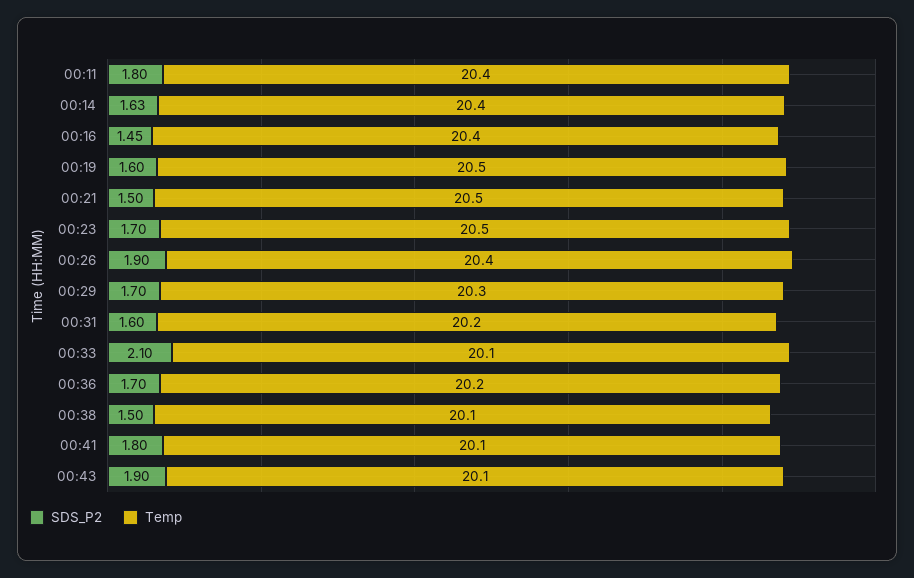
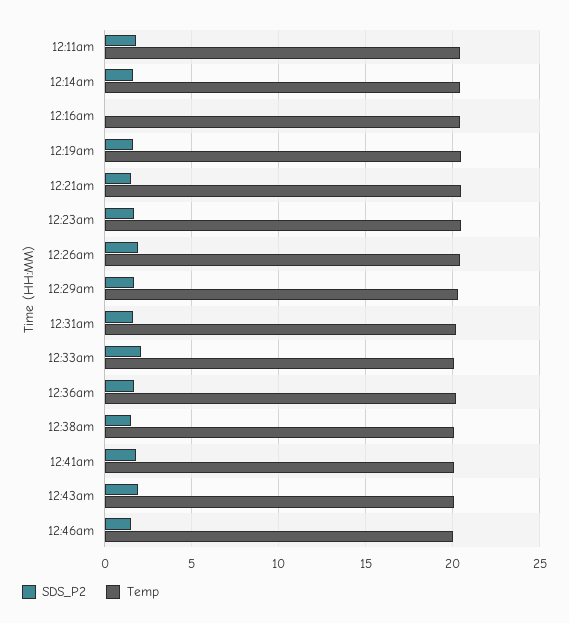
SDS_P2, 00:16: 1.45 -> 0
SDS_P2, 12:46am: none -> 1.5
Temp, 12:46am: none -> 20

